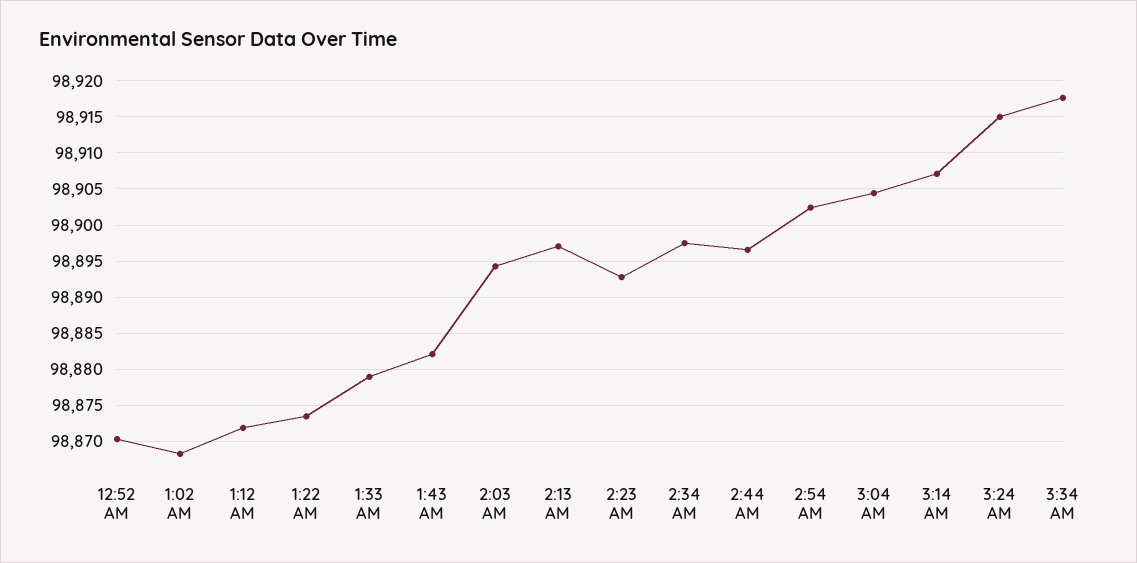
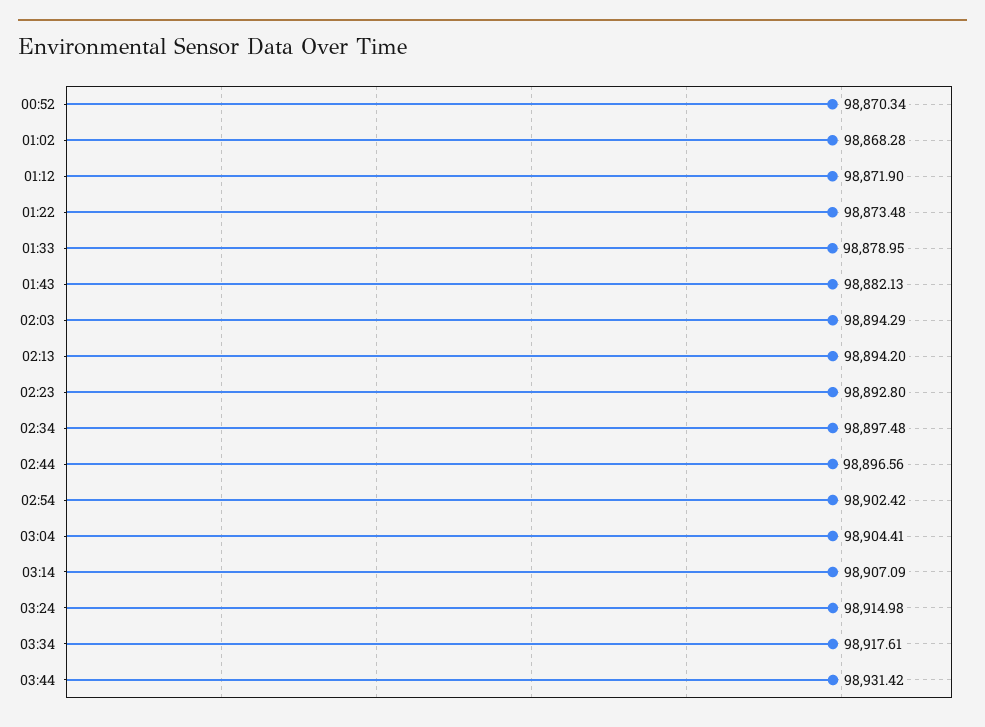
2:13 AM: 98897 -> 98894.2
03:44: none -> 98931.42

